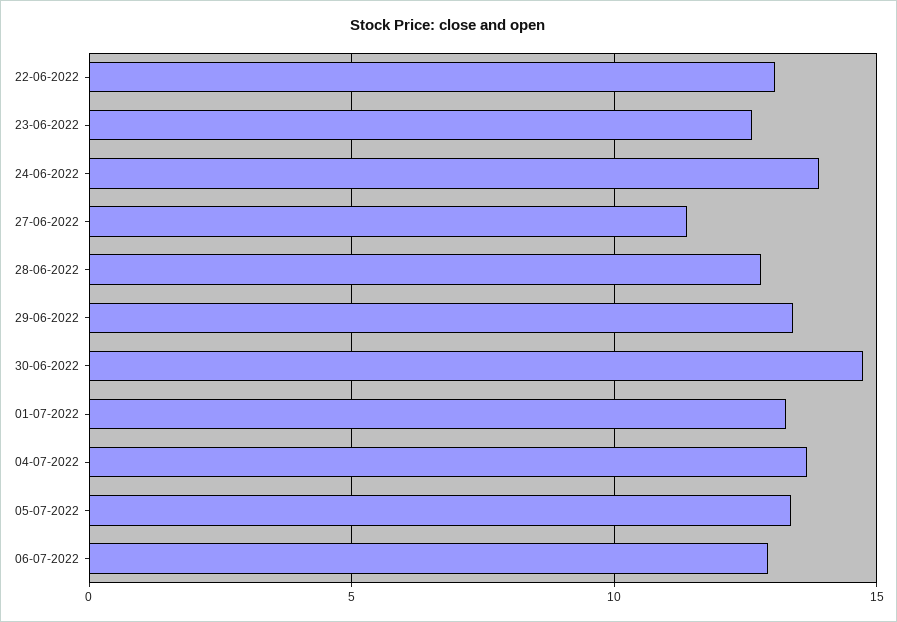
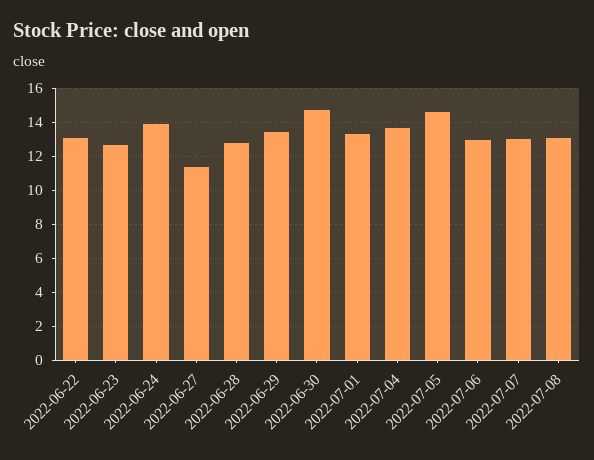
05-07-2022: 13.5 -> 14.5
2022-07-07: none -> 13
2022-07-08: none -> 13

